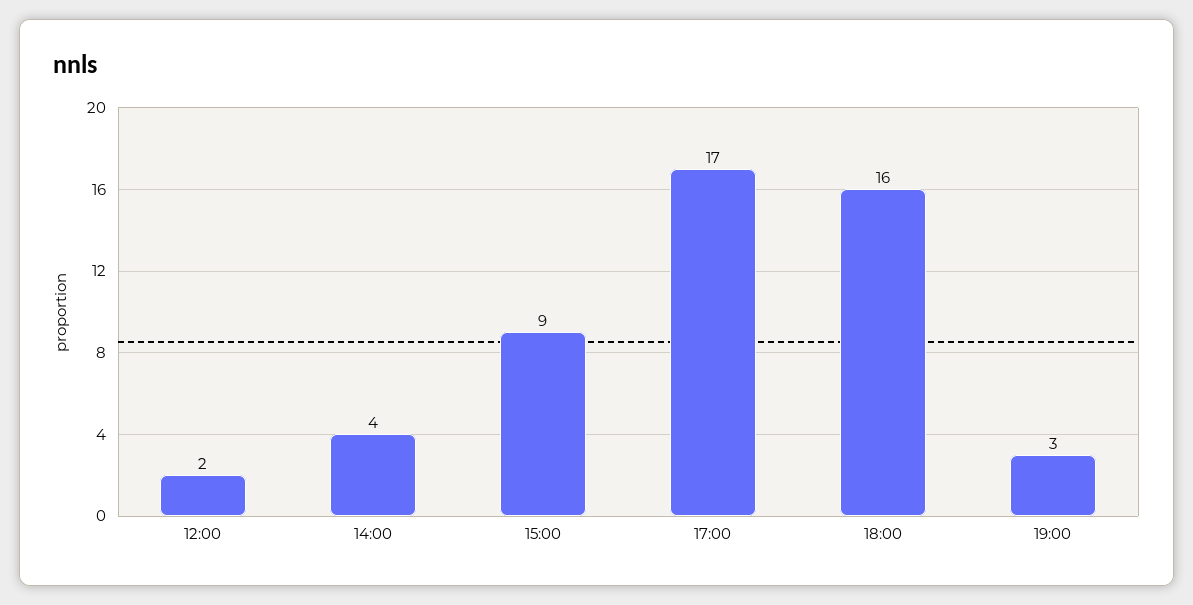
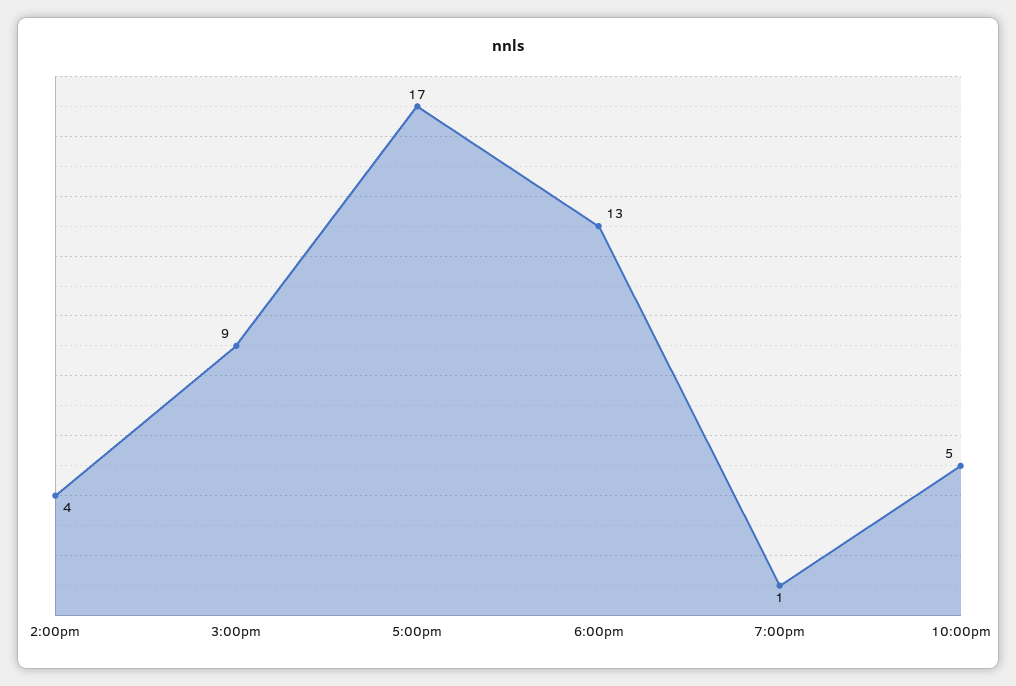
12:00: 2 -> none
18:00: 16 -> 13
19:00: 3 -> 1
10:00pm: none -> 5

